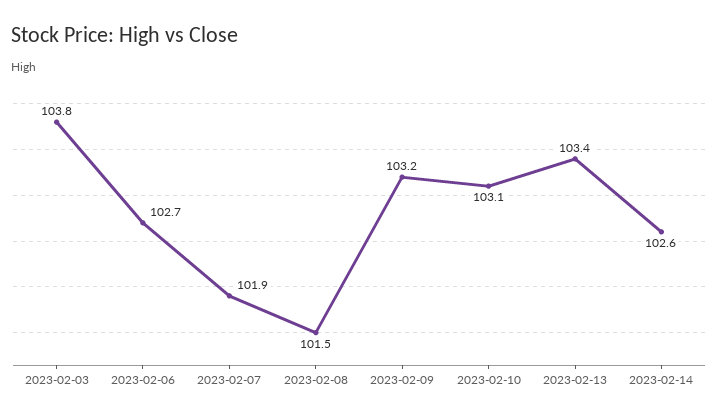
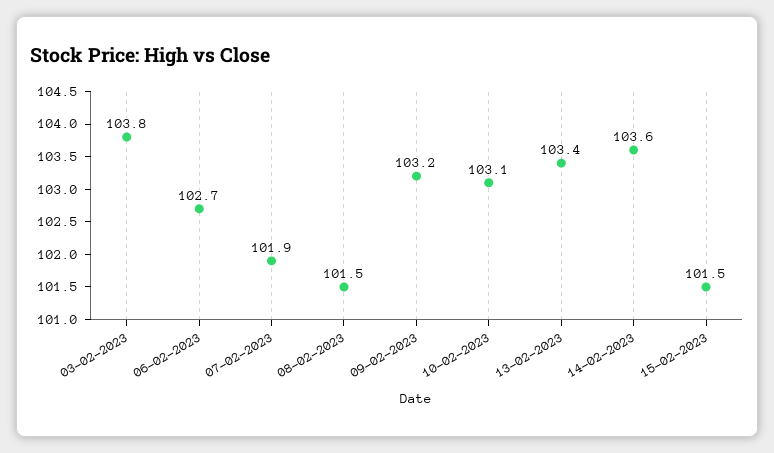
2023-02-14: 102.6 -> 103.6
15-02-2023: none -> 101.5

